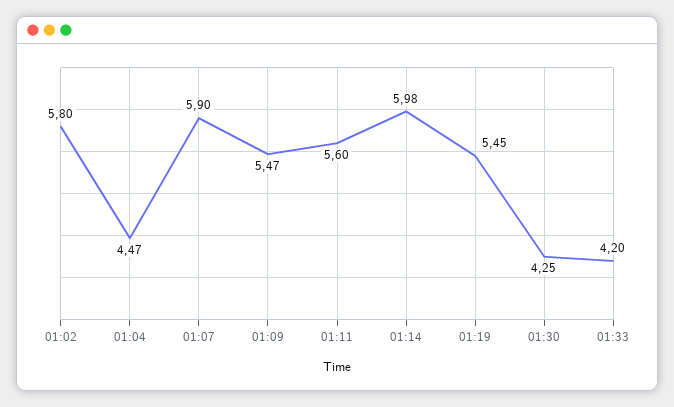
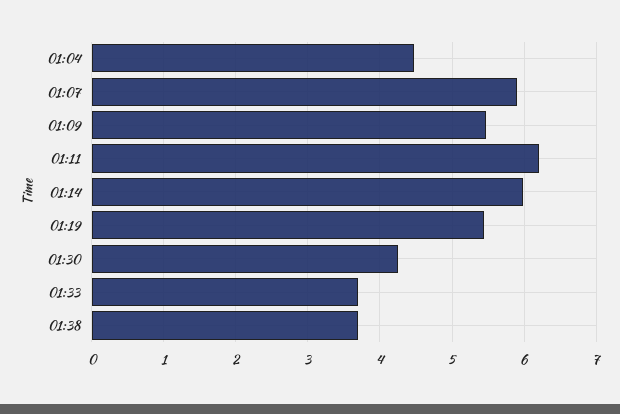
01:02: 5.8 -> none
01:11: 5.6 -> 6.2
01:33: 4.2 -> 3.7
01:38: none -> 3.7

